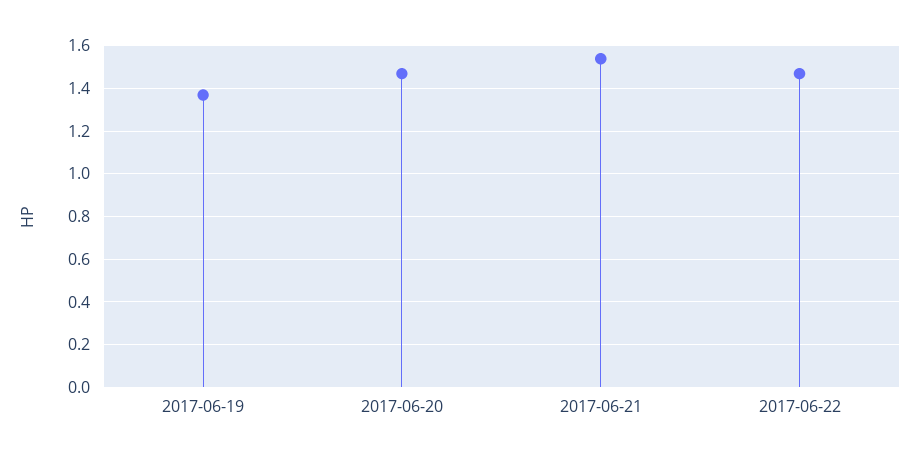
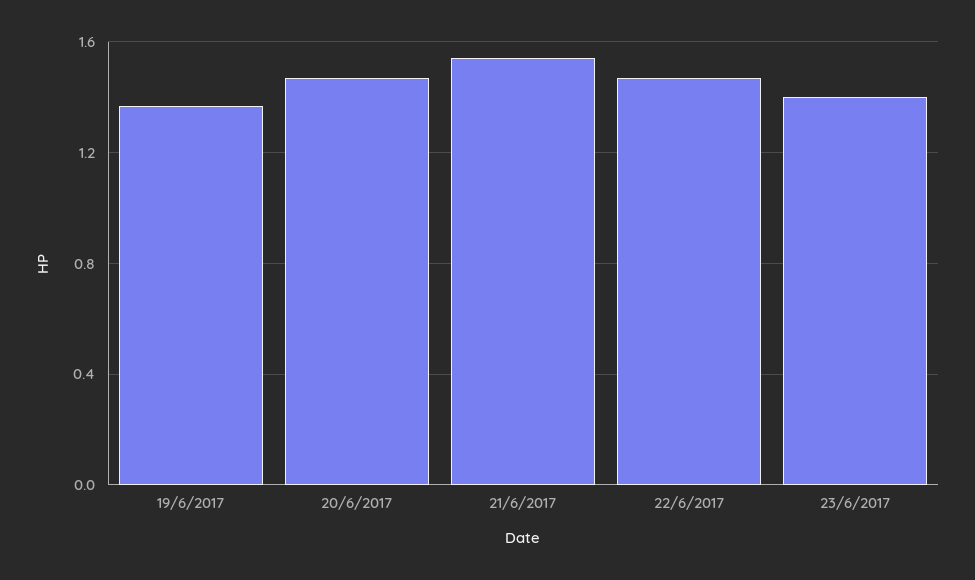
23/6/2017: none -> 1.4

